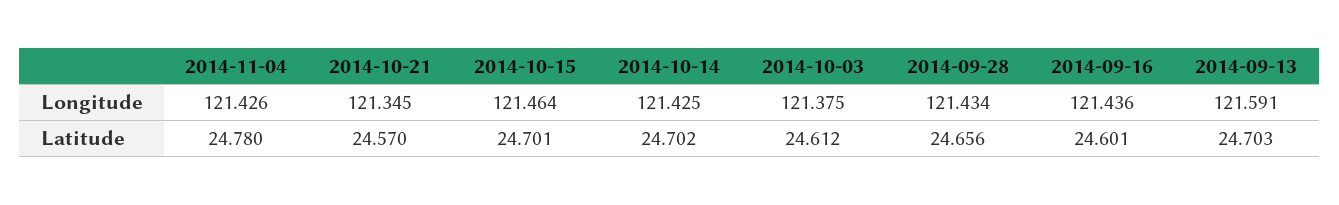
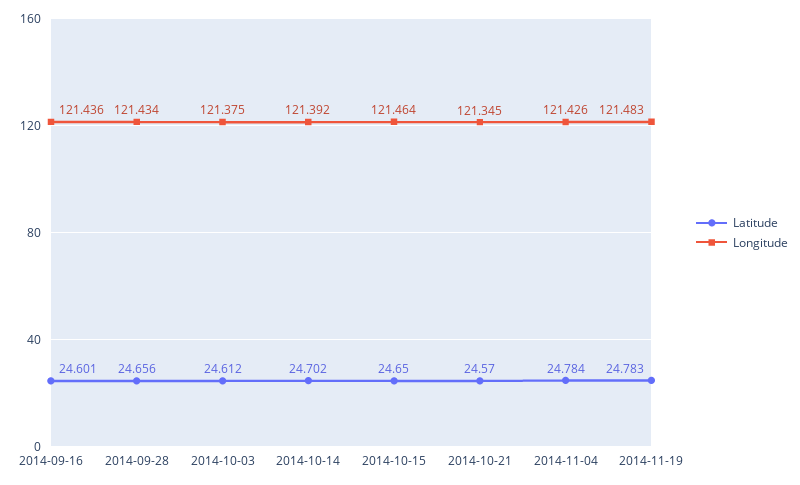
Longitude, 2014-10-14: 121.425 -> 121.392
Longitude, 2014-09-13: 121.591 -> none
Latitude, 2014-11-04: 24.78 -> 24.784
Latitude, 2014-10-15: 24.701 -> 24.65
Latitude, 2014-09-13: 24.703 -> none
Latitude, 2014-11-19: none -> 24.783
Longitude, 2014-11-19: none -> 121.483

